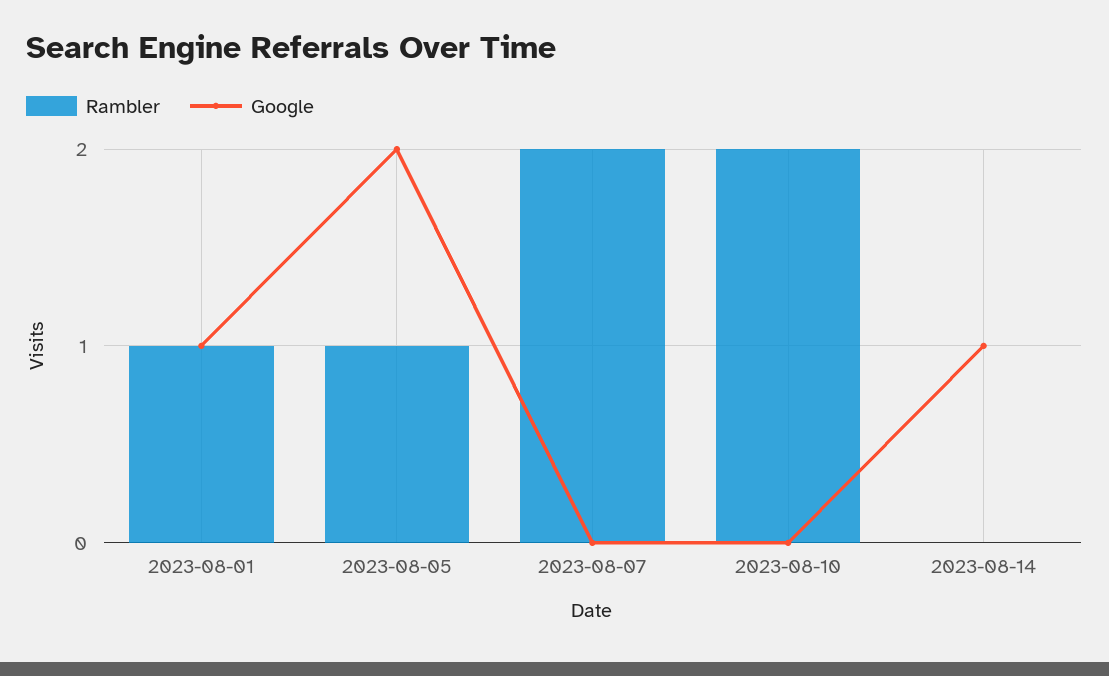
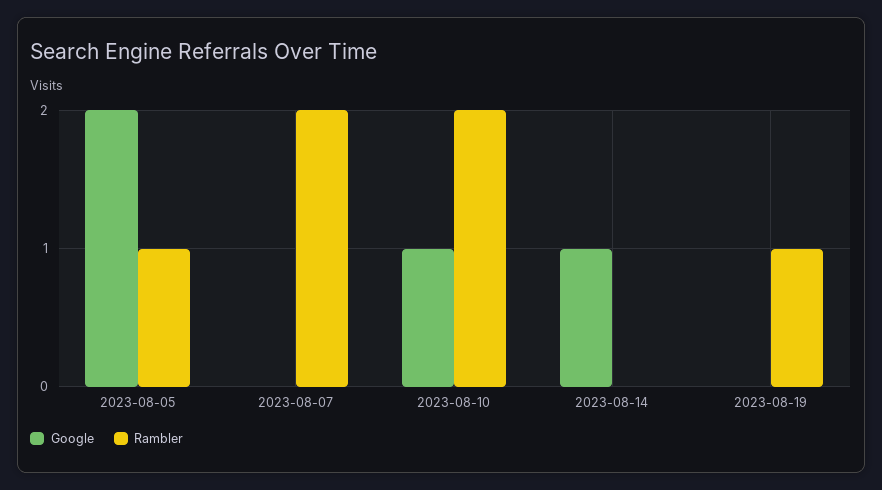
Rambler, 2023-08-01: 1 -> none
Google, 2023-08-01: 1 -> none
Google, 2023-08-10: 0 -> 1
Google, 2023-08-19: none -> 0
Rambler, 2023-08-19: none -> 1

